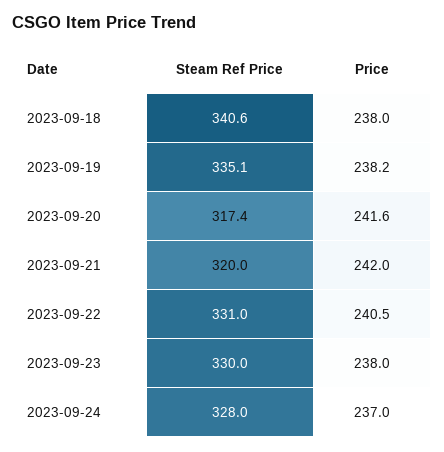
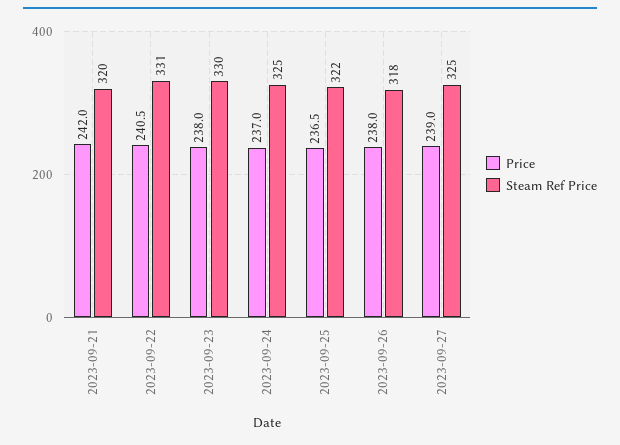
Steam Ref Price, 2023-09-18: 340.6 -> none
Price, 2023-09-18: 238 -> none
Steam Ref Price, 2023-09-19: 335.1 -> none
Price, 2023-09-19: 238.2 -> none
Steam Ref Price, 2023-09-20: 317.4 -> none
Price, 2023-09-20: 241.6 -> none
Steam Ref Price, 2023-09-24: 328 -> 325
Price, 2023-09-25: none -> 236.5
Steam Ref Price, 2023-09-25: none -> 322
Price, 2023-09-26: none -> 238
Steam Ref Price, 2023-09-26: none -> 318
Price, 2023-09-27: none -> 239
Steam Ref Price, 2023-09-27: none -> 325

